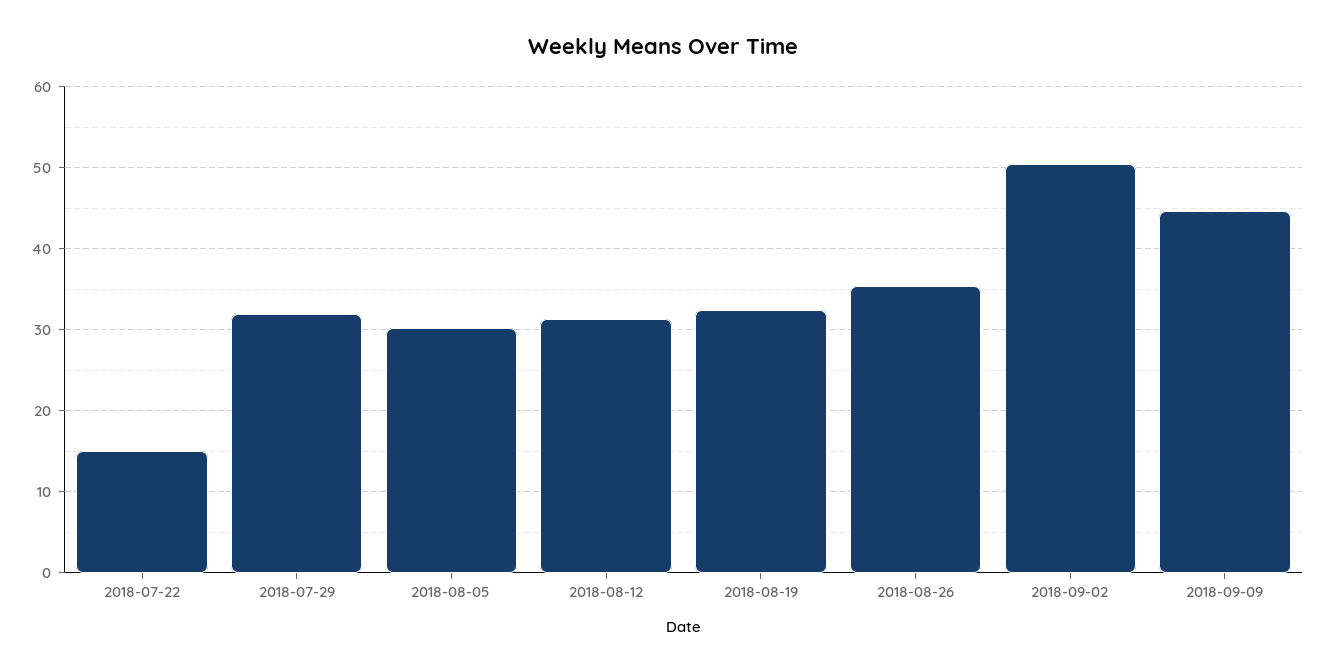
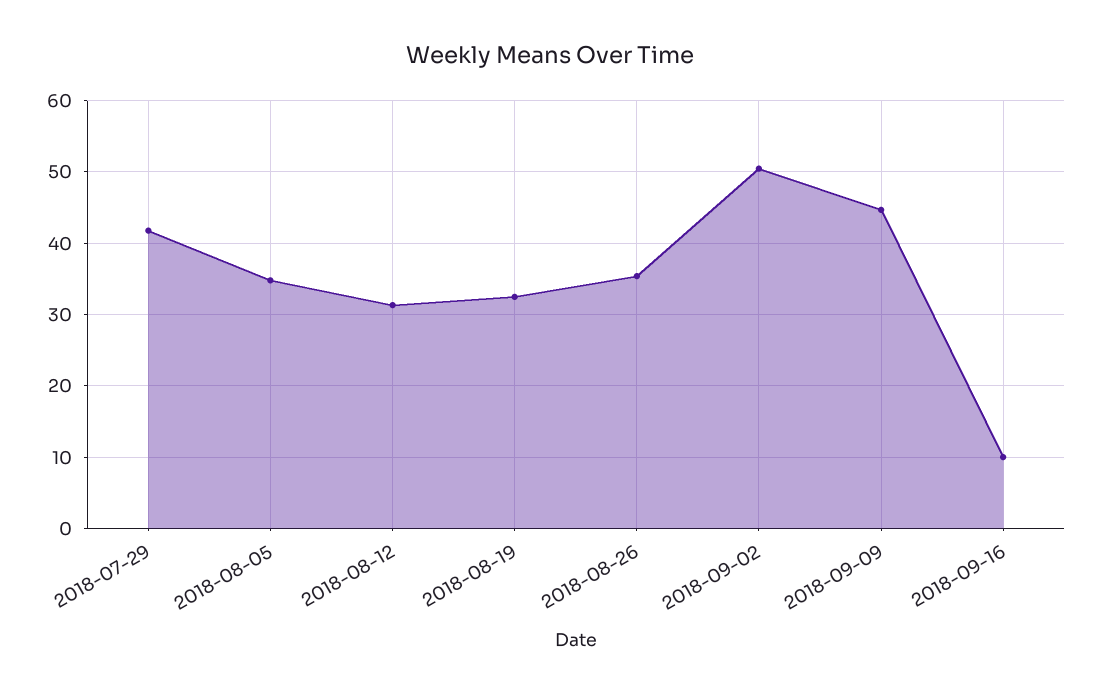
2018-07-22: 15 -> none
2018-07-29: 32 -> 42
2018-08-05: 30 -> 35
2018-09-16: none -> 10

